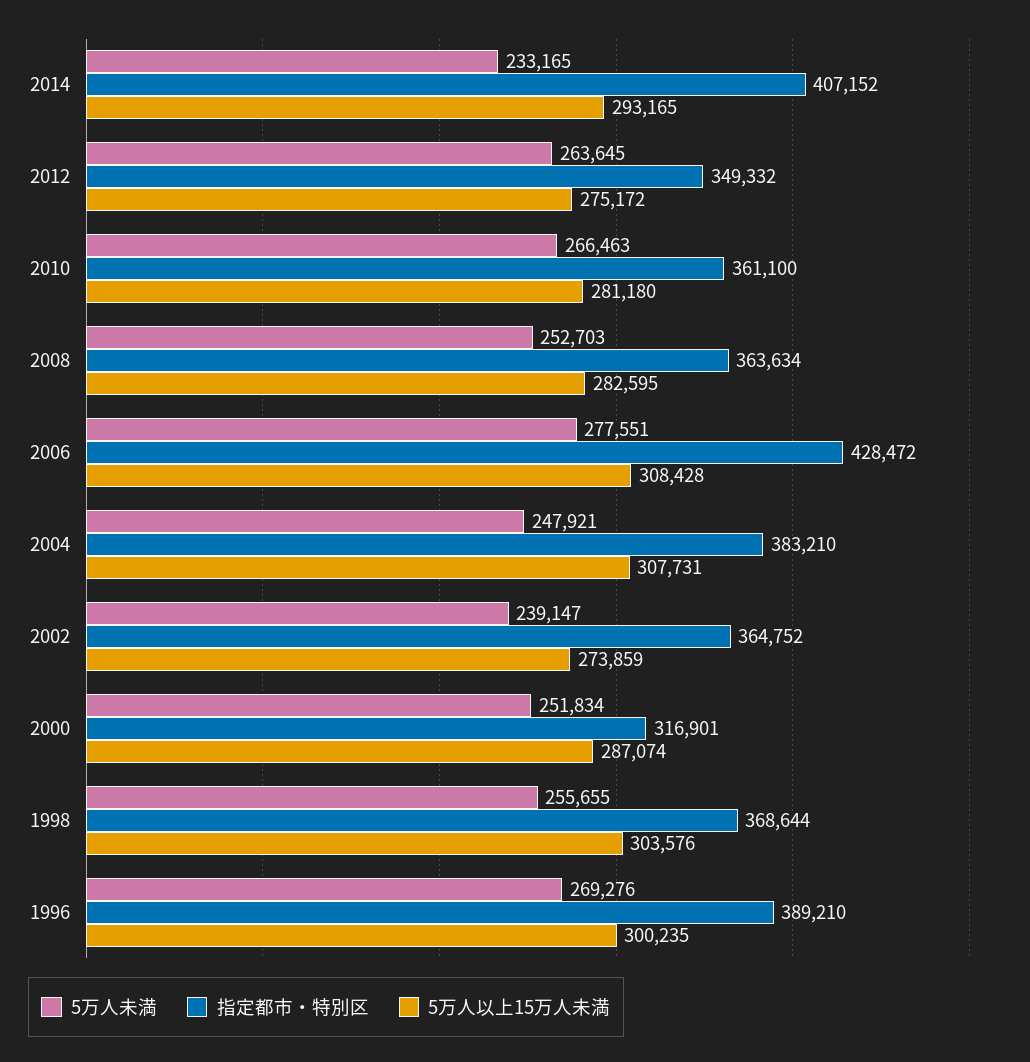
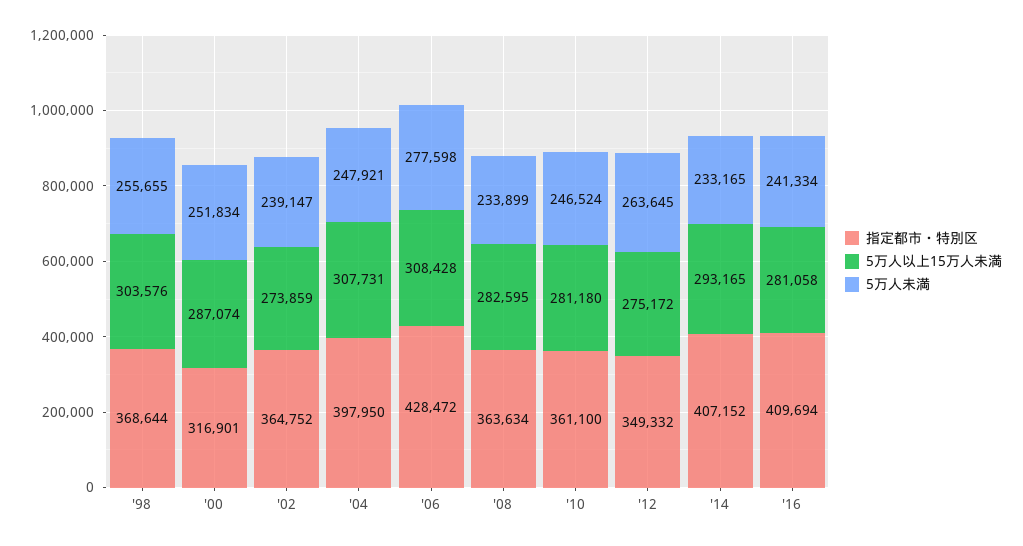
5万人未満, 2010: 266463 -> 246524
5万人未満, 2008: 252703 -> 233899
5万人未満, 2006: 277551 -> 277598
指定都市・特別区, 2004: 383210 -> 397950
5万人未満, 1996: 269276 -> none
指定都市・特別区, 1996: 389210 -> none
5万人以上15万人未満, 1996: 300235 -> none
指定都市・特別区, '16: none -> 409694
5万人以上15万人未満, '16: none -> 281058
5万人未満, '16: none -> 241334

